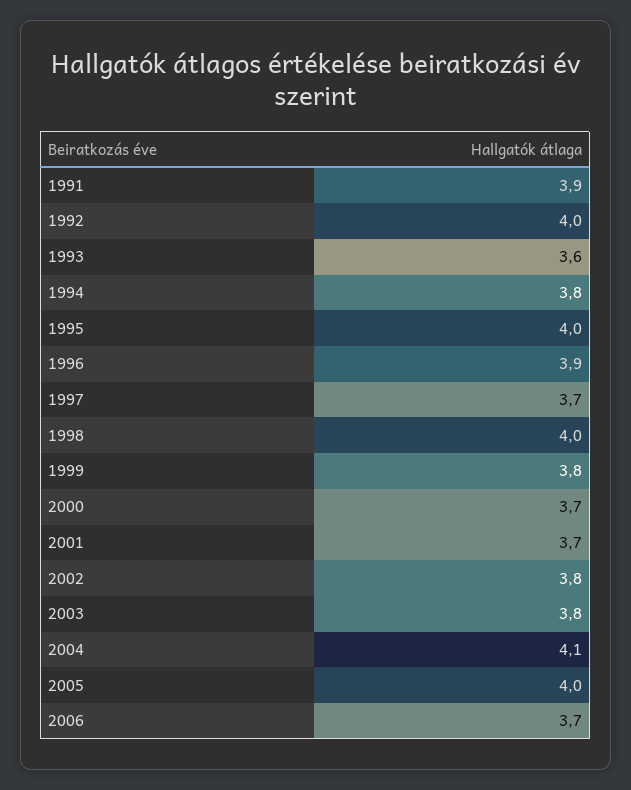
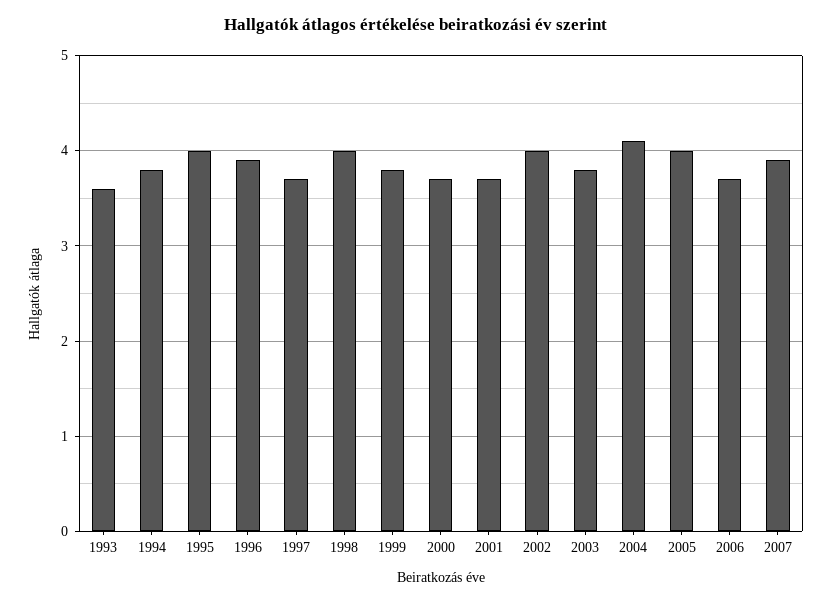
1991: 3.9 -> none
1992: 4 -> none
2002: 3.8 -> 4
2007: none -> 3.9

